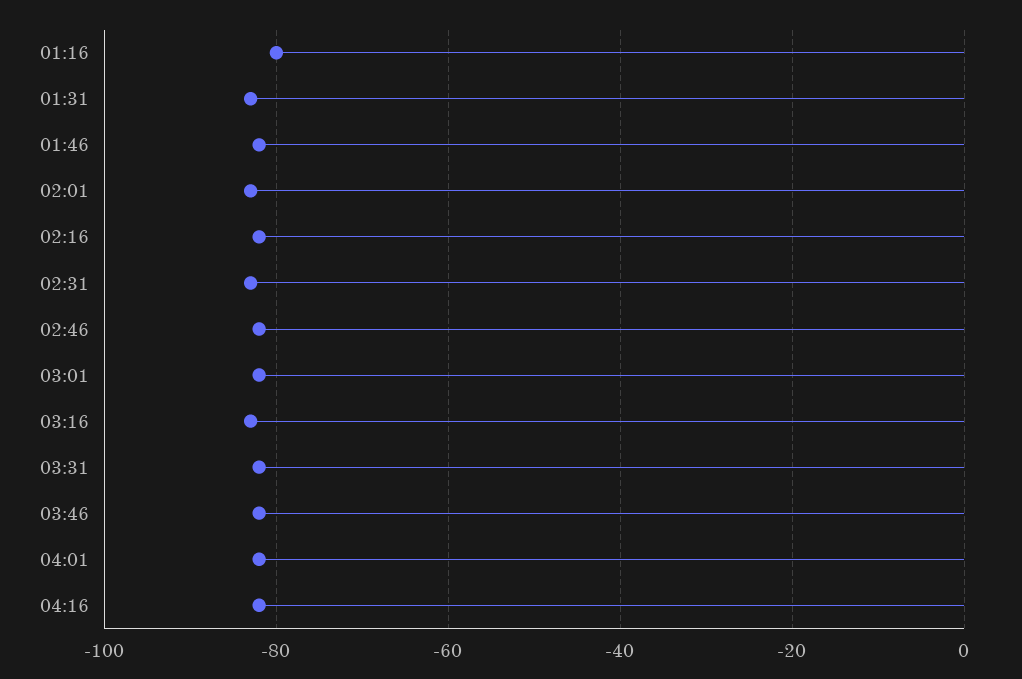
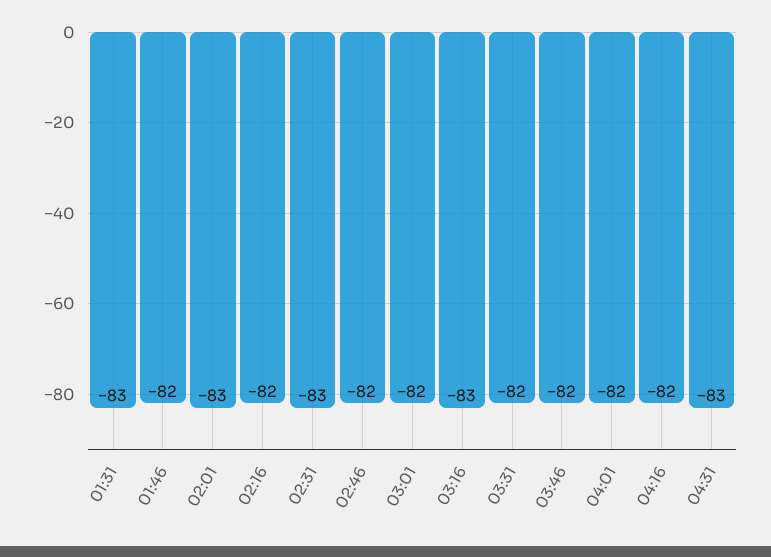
01:16: -80 -> none
04:31: none -> -83

